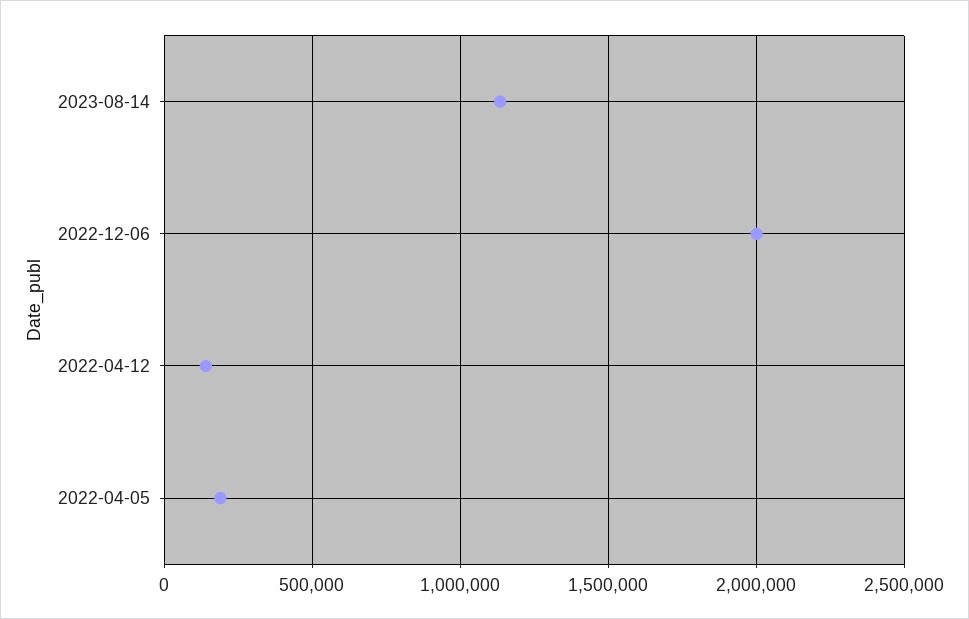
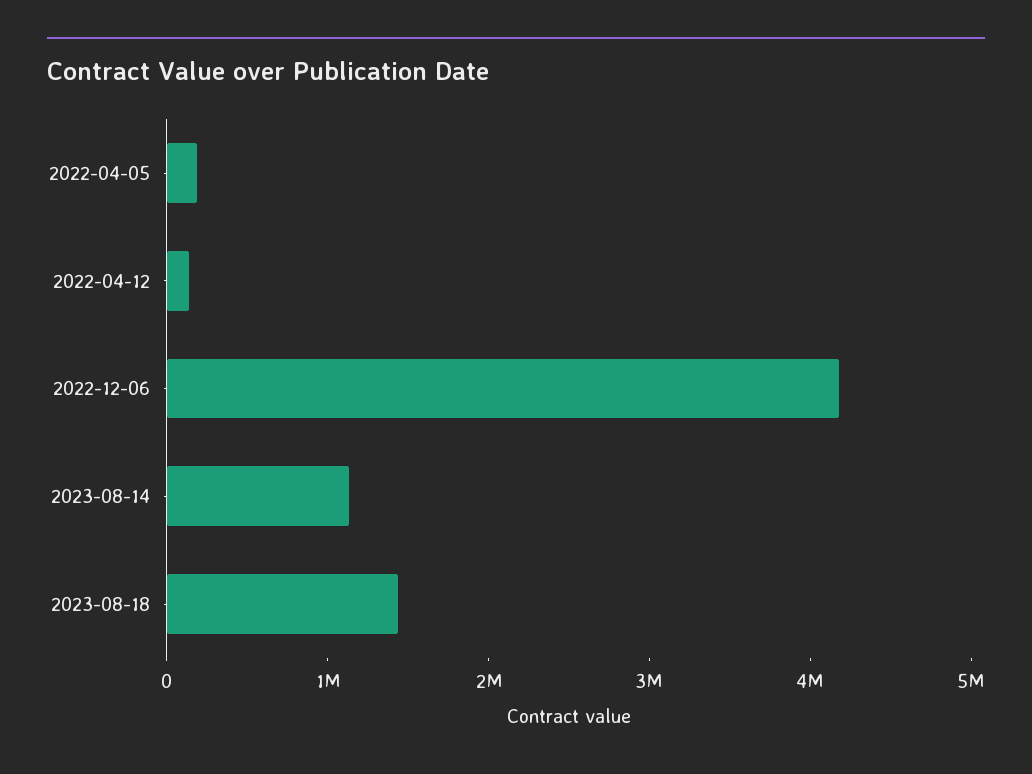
2022-12-06: 2000000 -> 4200000
2023-08-18: none -> 1400000

